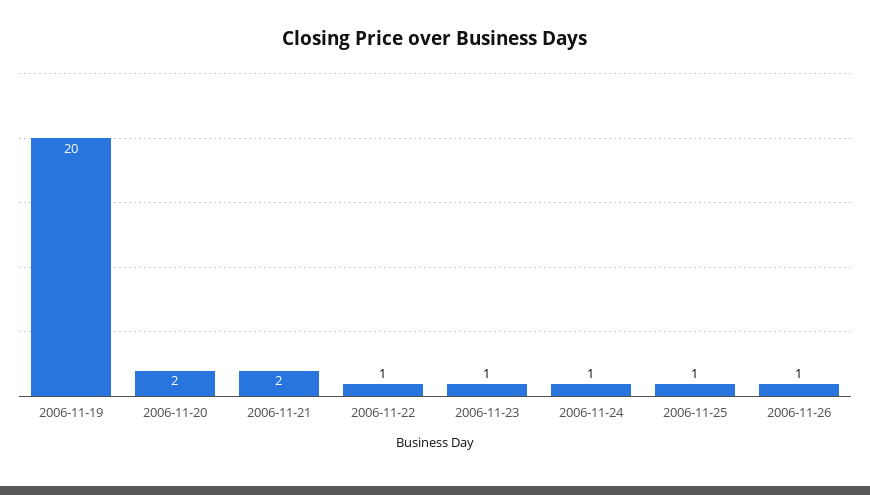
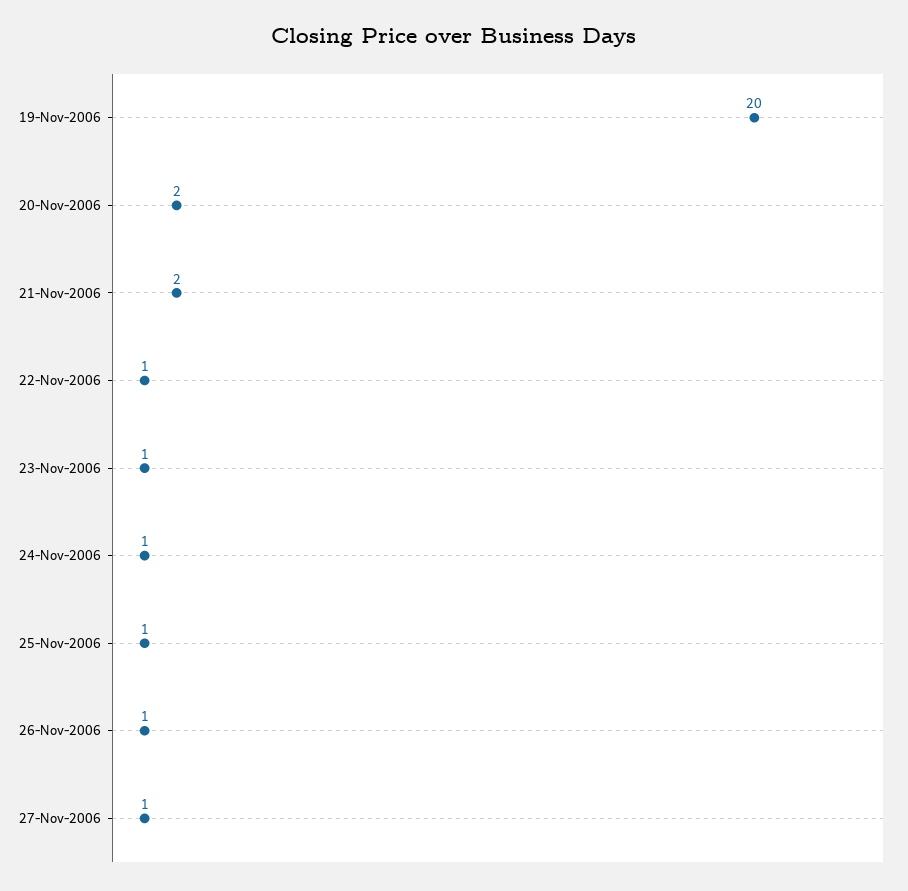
27-Nov-2006: none -> 1

